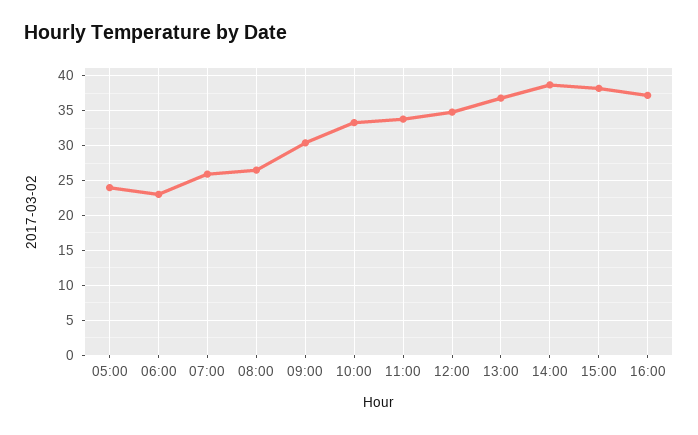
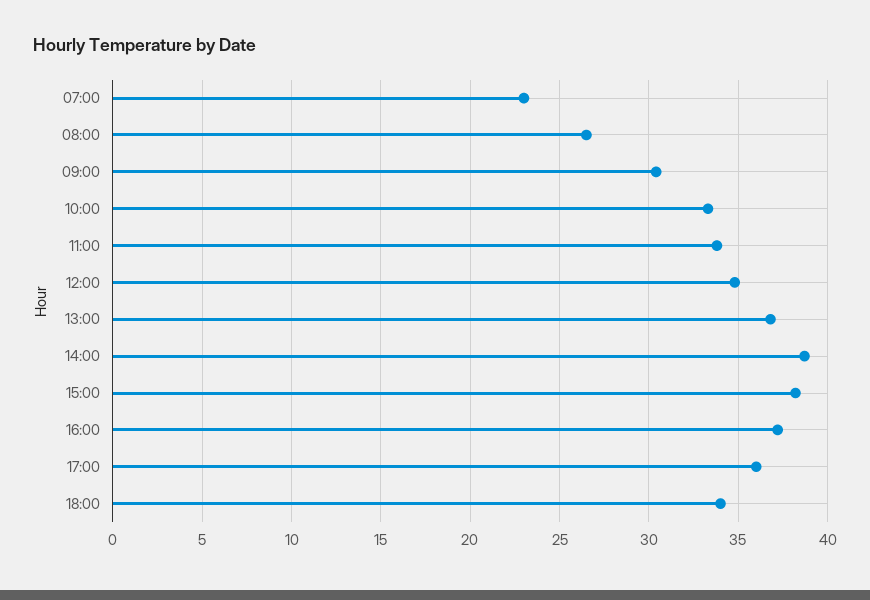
05:00: 24 -> none
06:00: 23 -> none
07:00: 26 -> 23
17:00: none -> 36
18:00: none -> 34

